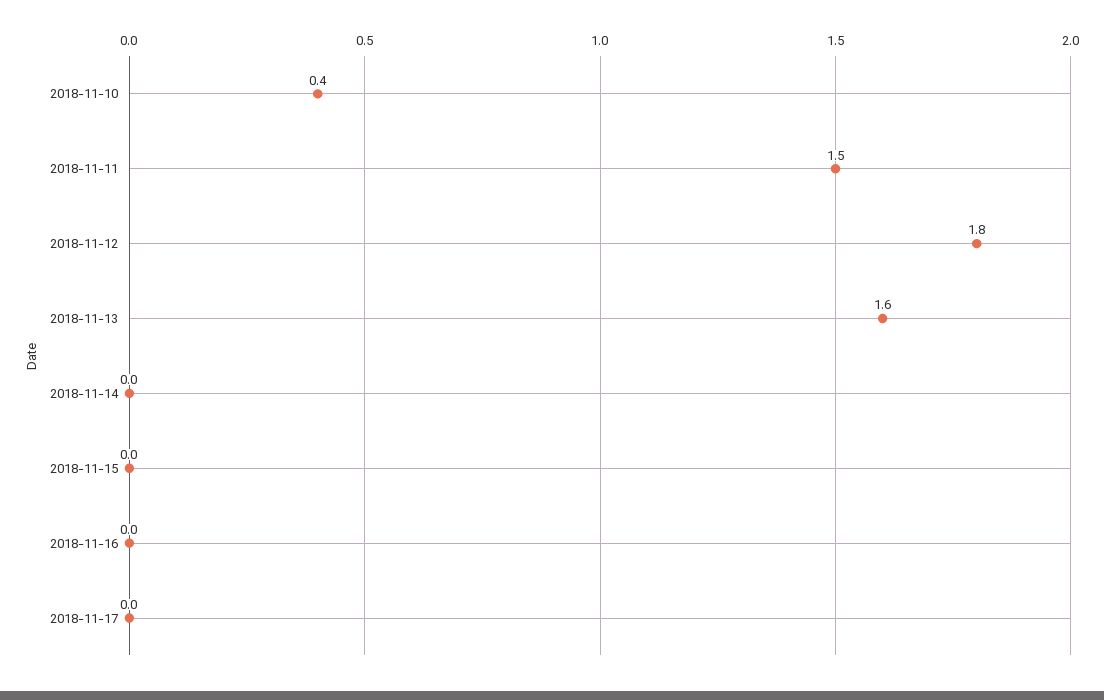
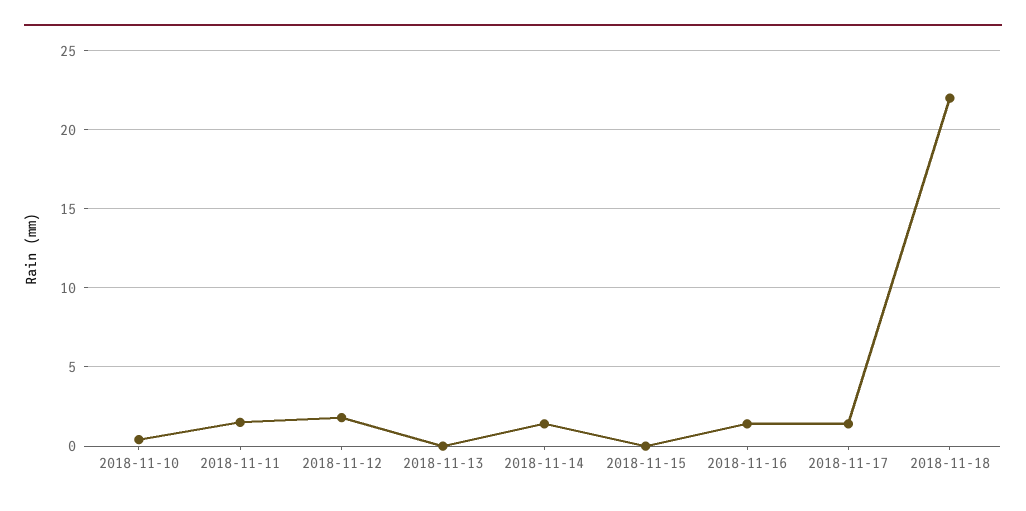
2018-11-13: 1.6 -> 0
2018-11-14: 0 -> 1.5
2018-11-16: 0 -> 1.5
2018-11-17: 0 -> 1.5
2018-11-18: none -> 22

